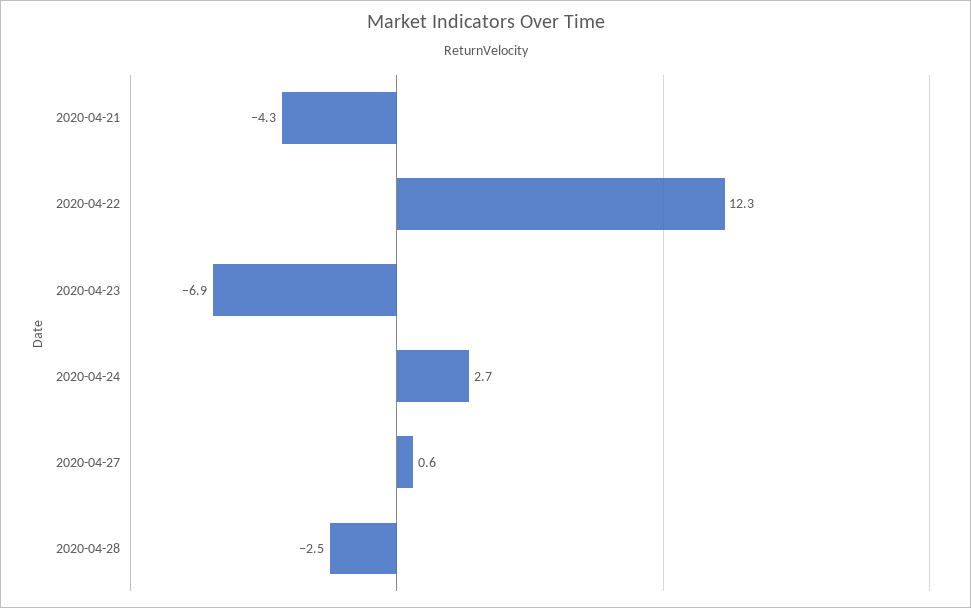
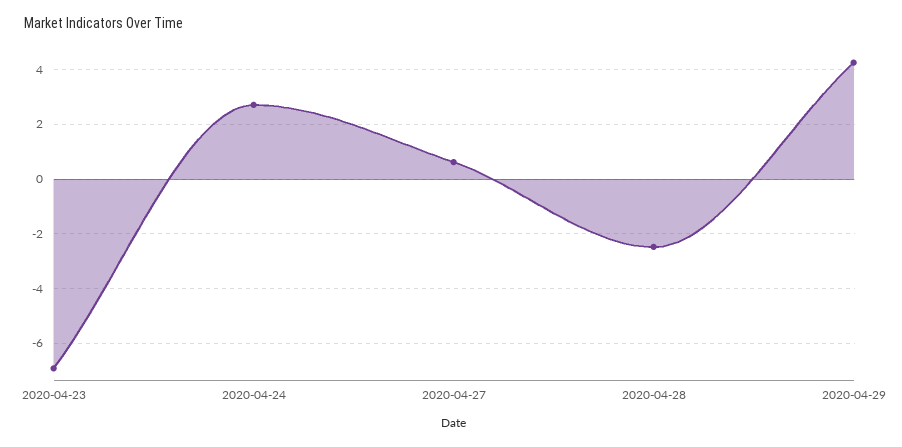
2020-04-21: -4.3 -> none
2020-04-22: 12.3 -> none
2020-04-29: none -> 4.25

